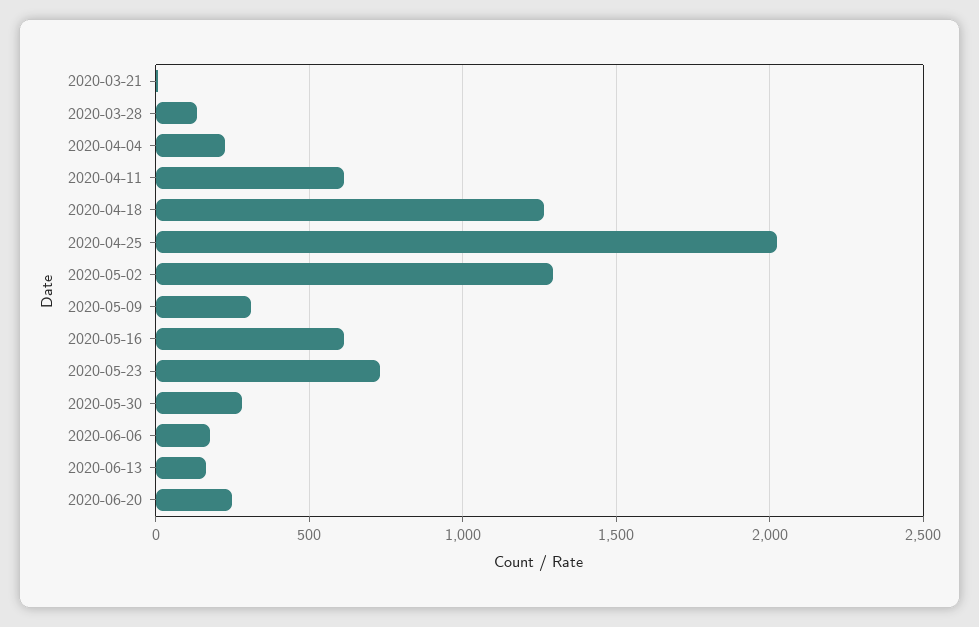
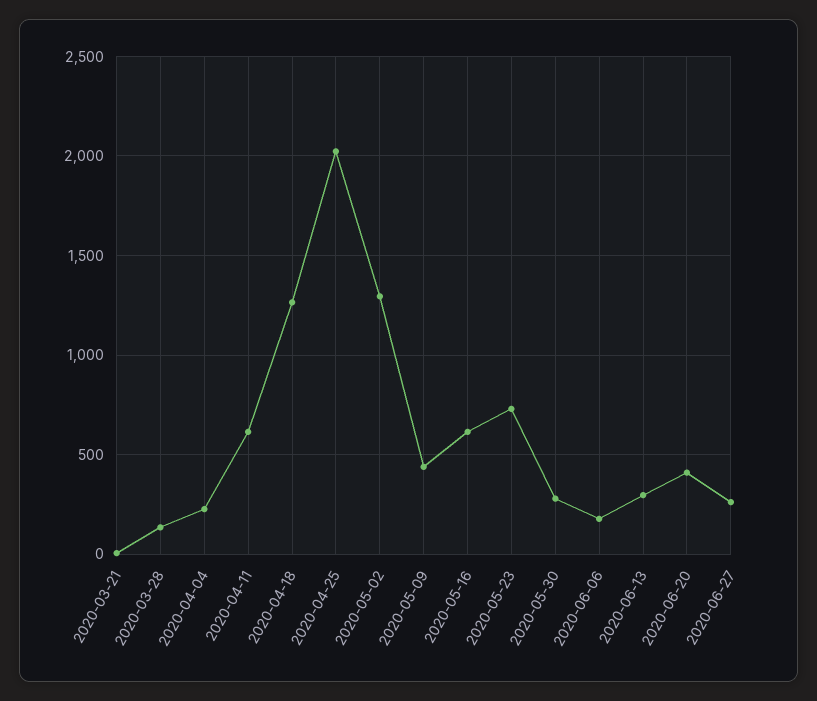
2020-05-09: 300 -> 450
2020-06-13: 150 -> 300
2020-06-20: 250 -> 400
2020-06-27: none -> 250

